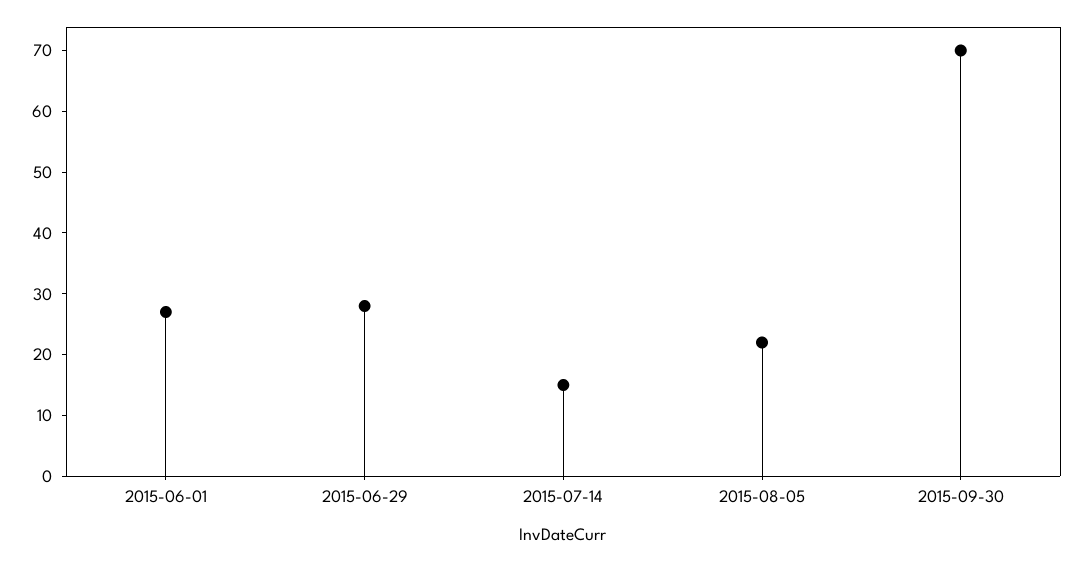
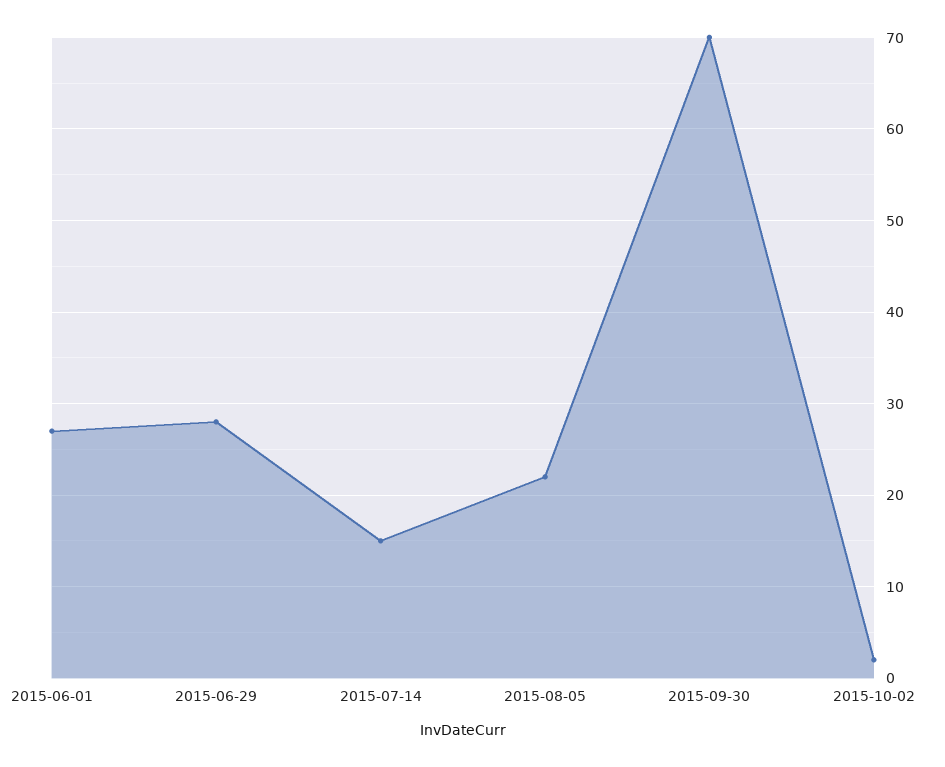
2015-10-02: none -> 2

